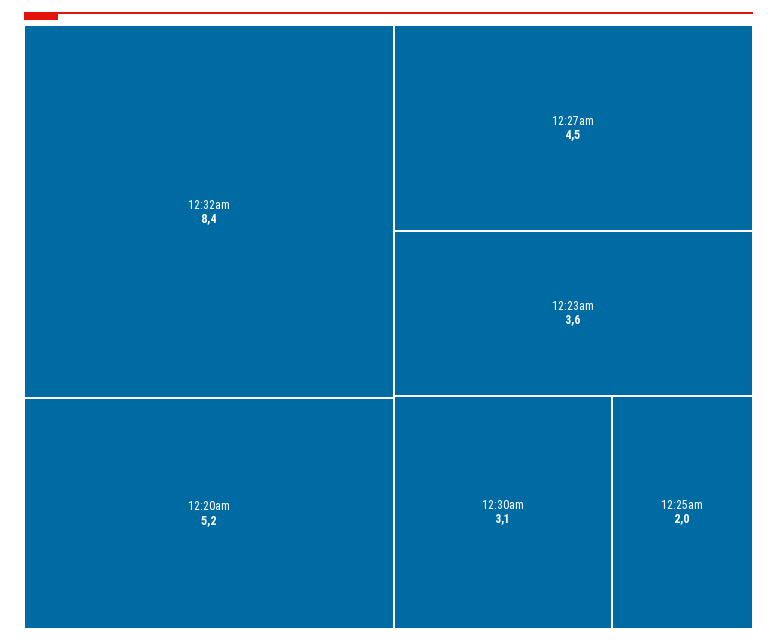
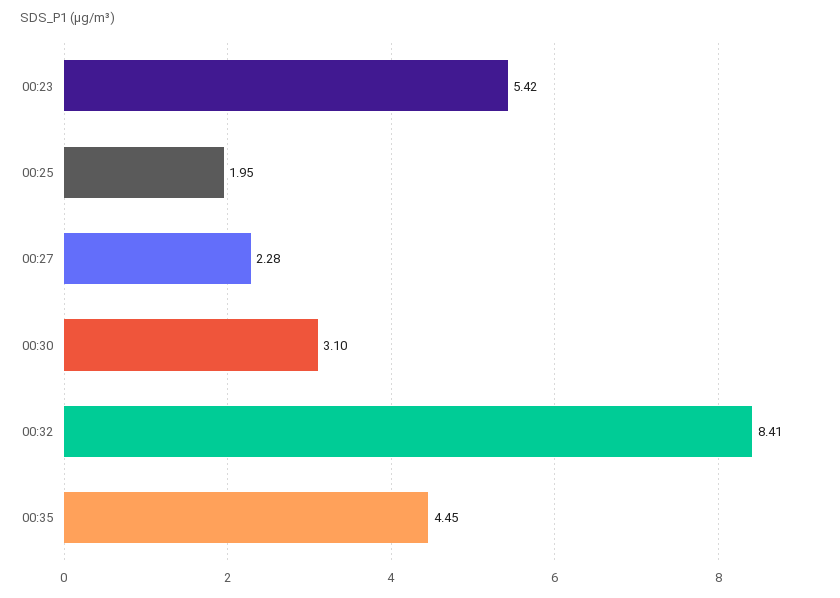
12:20am: 5.2 -> none
12:27am: 4.5 -> 2.28
12:23am: 3.6 -> 5.42
00:35: none -> 4.45

